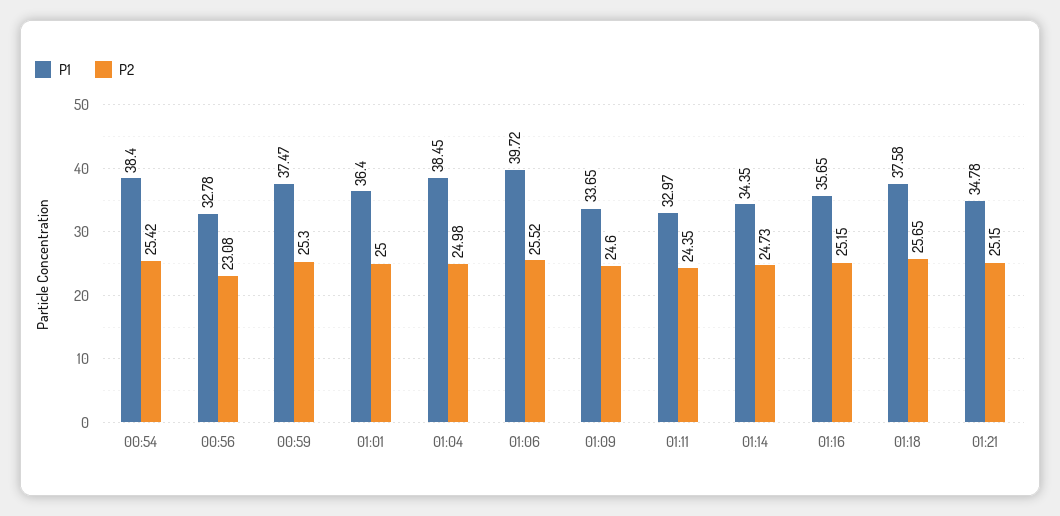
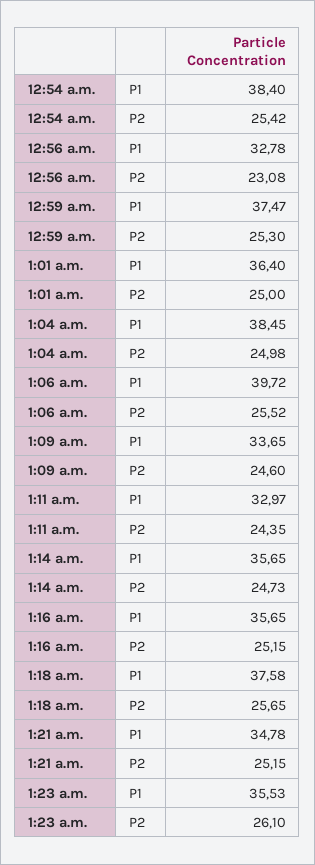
P1, 01:14: 34.35 -> 35.65
P1, 1:23 a.m.: none -> 35.53
P2, 1:23 a.m.: none -> 26.1

